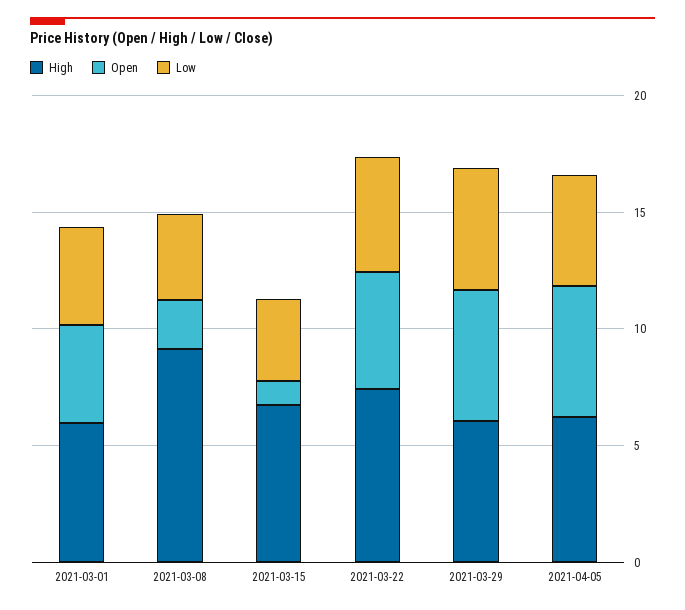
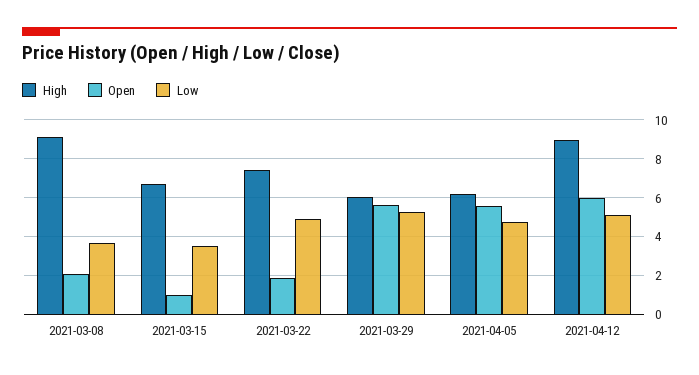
High, 2021-03-01: 6 -> none
Open, 2021-03-01: 4 -> none
Low, 2021-03-01: 4 -> none
Open, 2021-03-22: 5 -> 2
High, 2021-04-12: none -> 9
Open, 2021-04-12: none -> 6
Low, 2021-04-12: none -> 5

